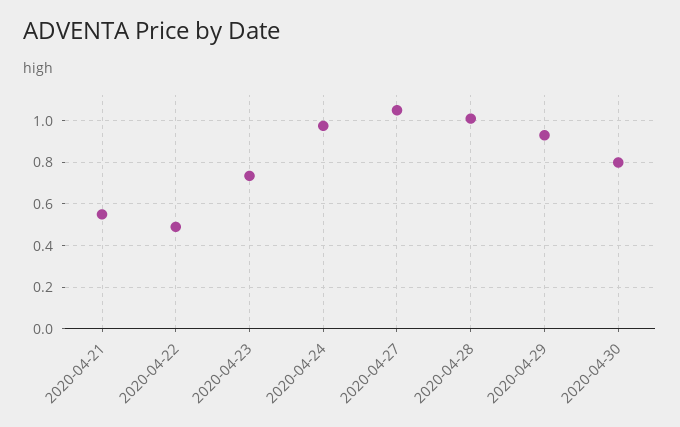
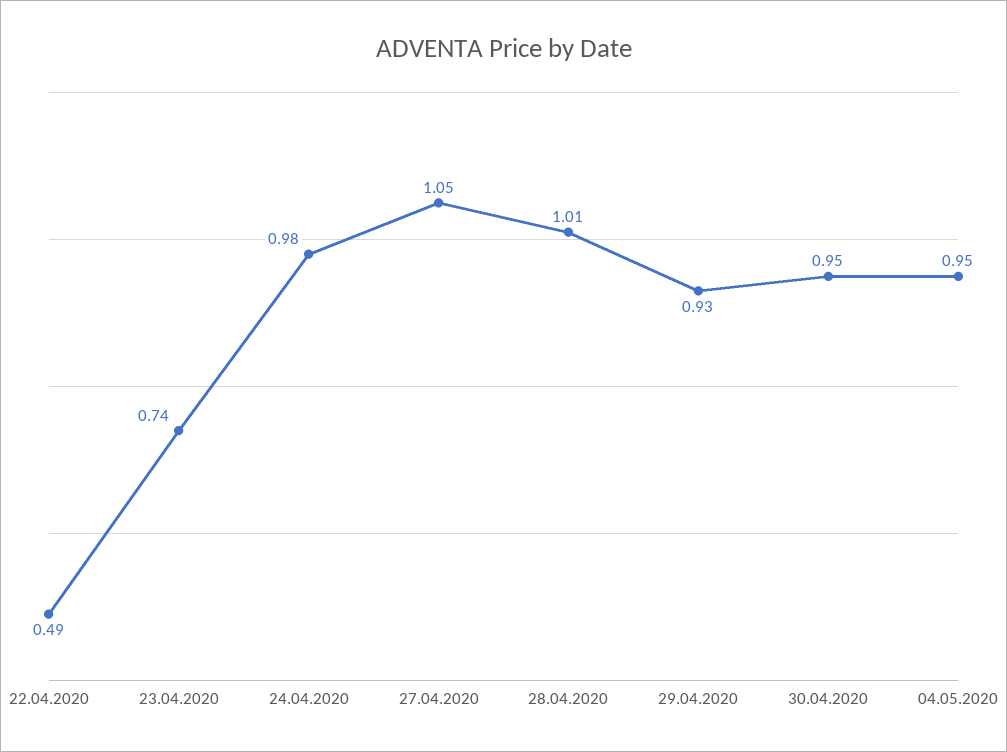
2020-04-21: 0.55 -> none
2020-04-30: 0.8 -> 0.95
04.05.2020: none -> 0.95

